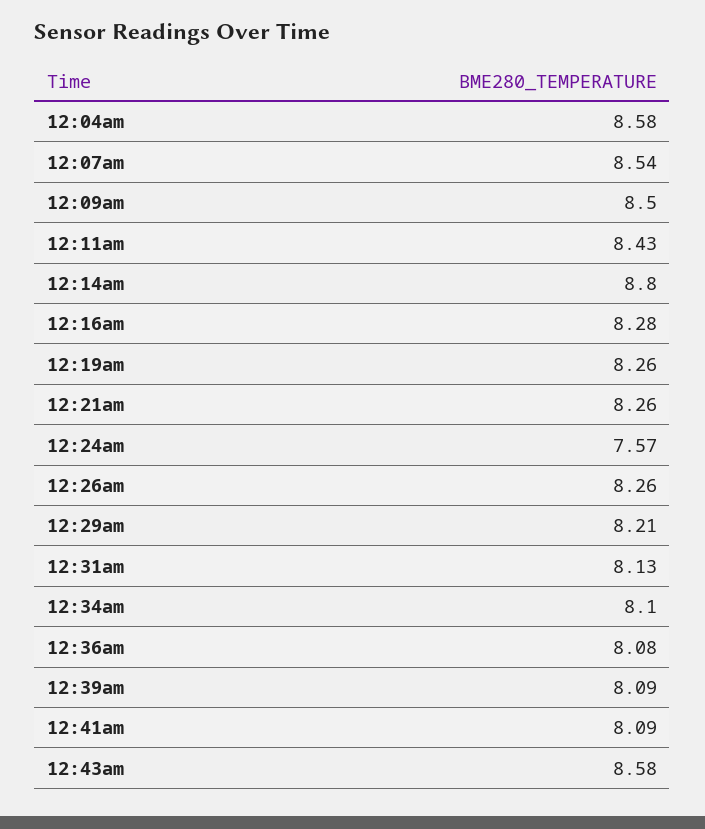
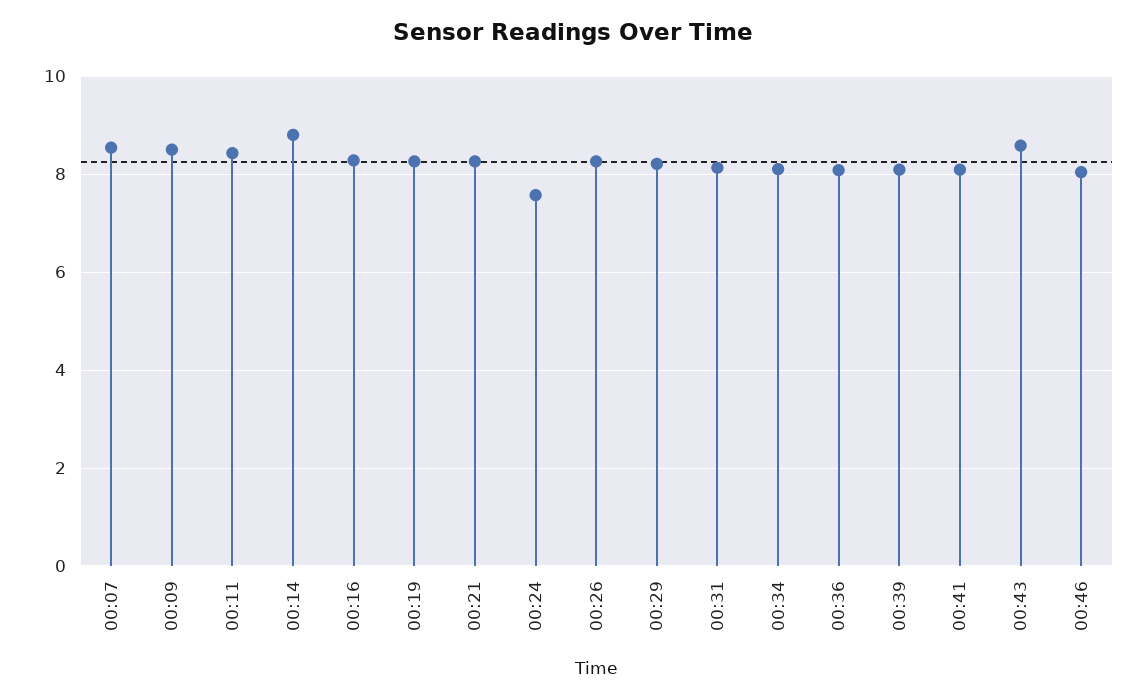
12:04am: 8.58 -> none
00:46: none -> 8

